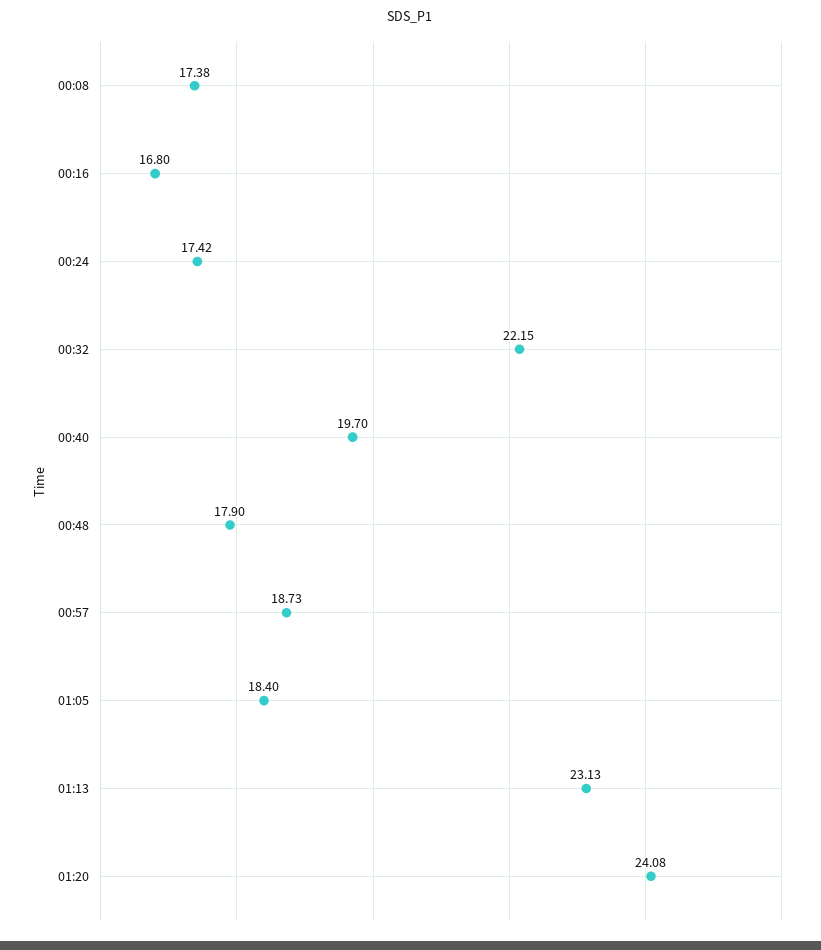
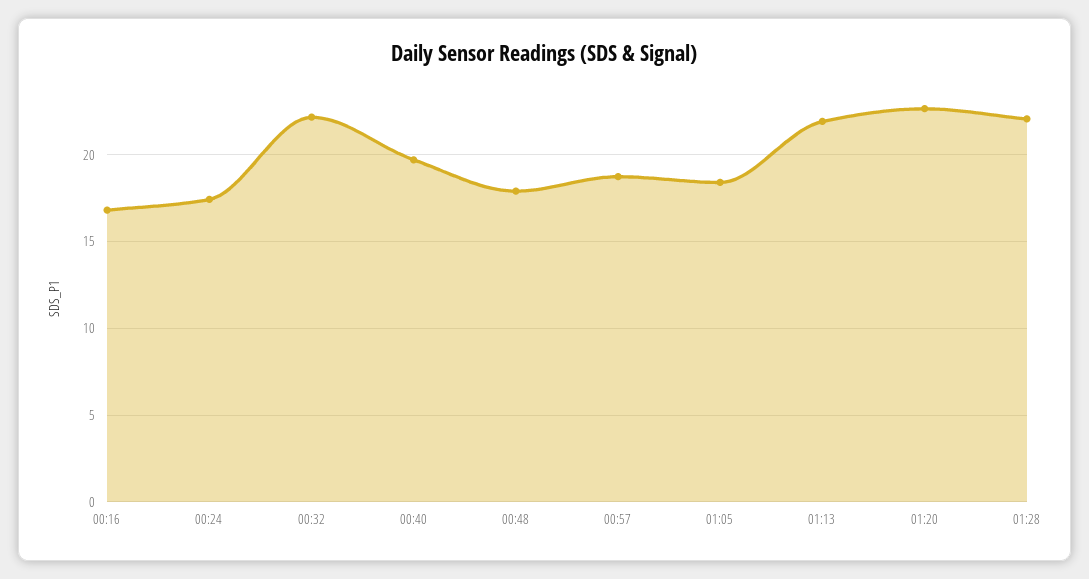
00:08: 17.38 -> none
01:13: 23.13 -> 22
01:20: 24.08 -> 22.5
01:28: none -> 22

